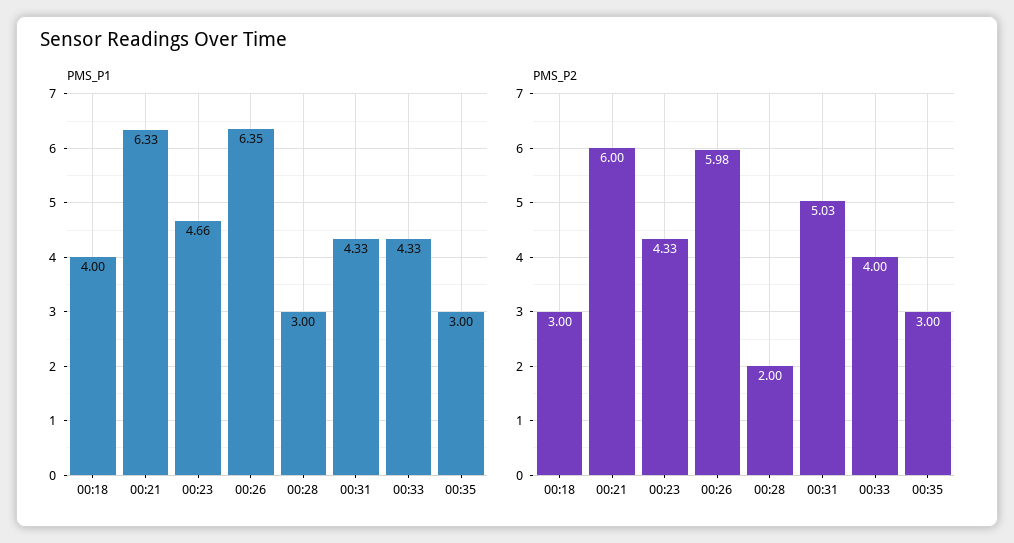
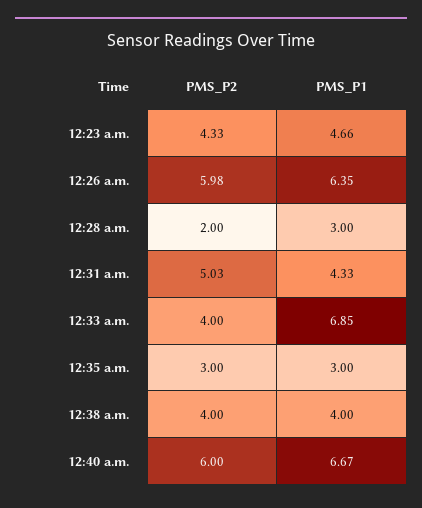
PMS_P1, 00:18: 4 -> none
PMS_P1, 00:21: 6.33 -> none
PMS_P1, 00:33: 4.33 -> 6.85
PMS_P2, 00:18: 3 -> none
PMS_P2, 00:21: 6 -> none
PMS_P2, 12:38 a.m.: none -> 4
PMS_P1, 12:38 a.m.: none -> 4
PMS_P2, 12:40 a.m.: none -> 6
PMS_P1, 12:40 a.m.: none -> 6.67

